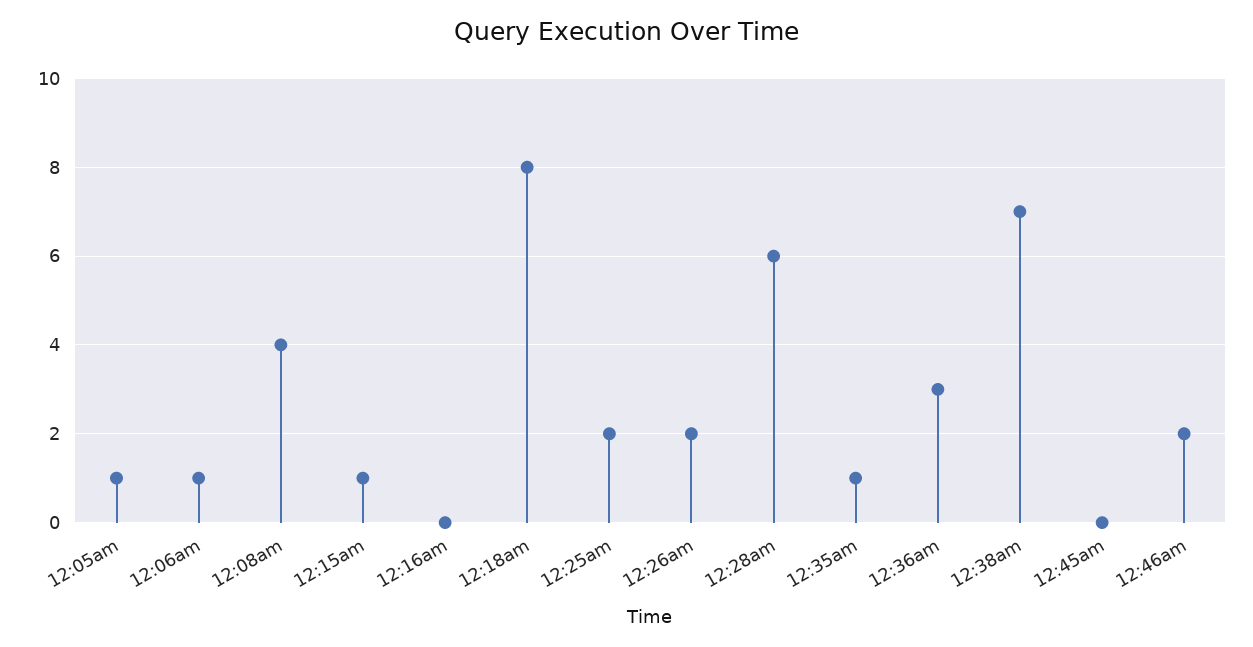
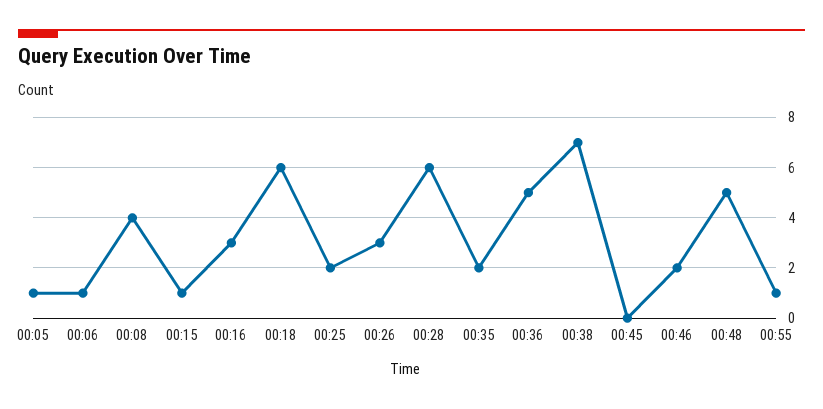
12:16am: 0 -> 3
12:18am: 8 -> 6
12:26am: 2 -> 3
12:35am: 1 -> 2
12:36am: 3 -> 5
00:48: none -> 5
00:55: none -> 1

